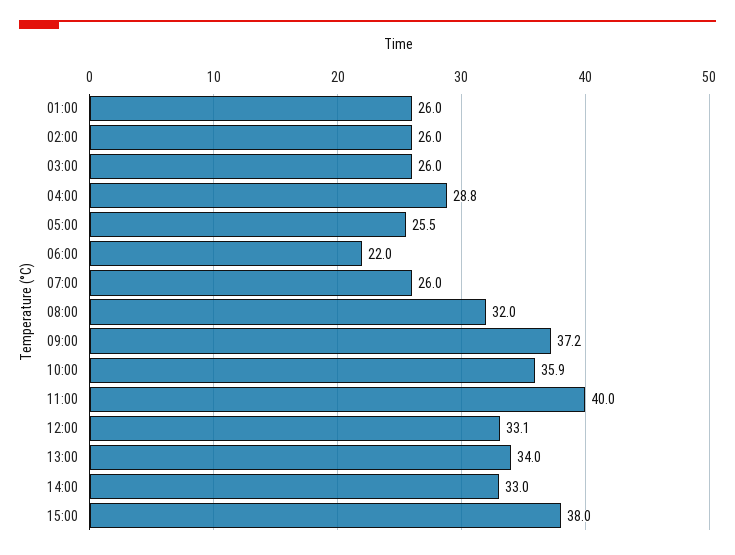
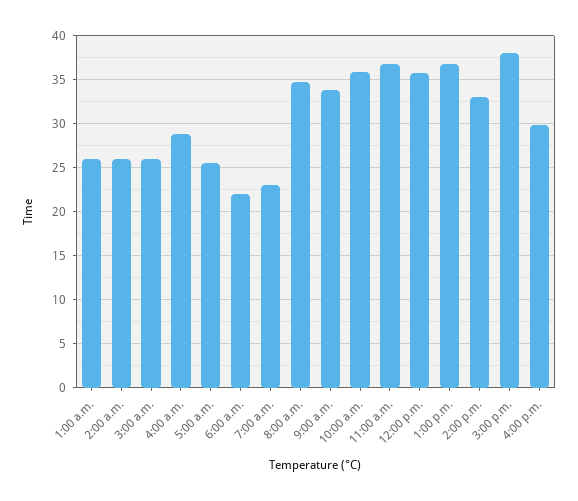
07:00: 26 -> 23
08:00: 32 -> 35
09:00: 37.2 -> 34
11:00: 40 -> 37
12:00: 33.1 -> 36
13:00: 34 -> 37
4:00 p.m.: none -> 30

